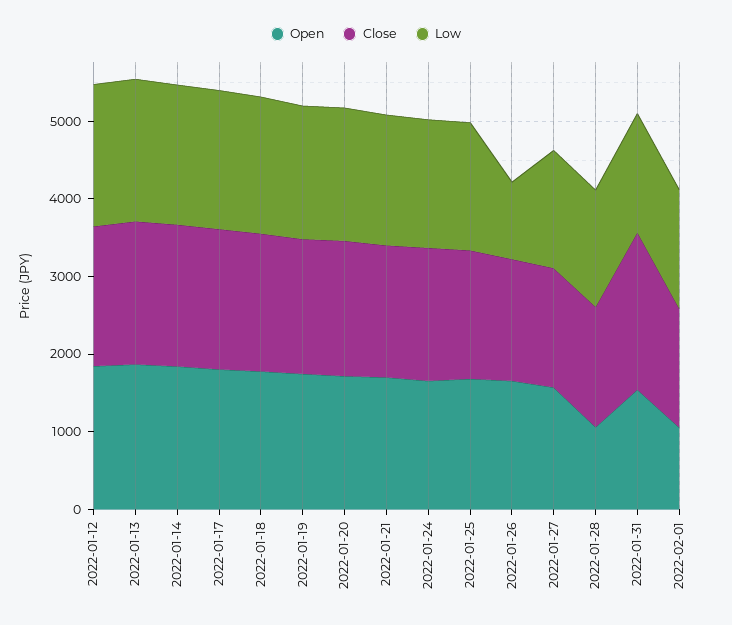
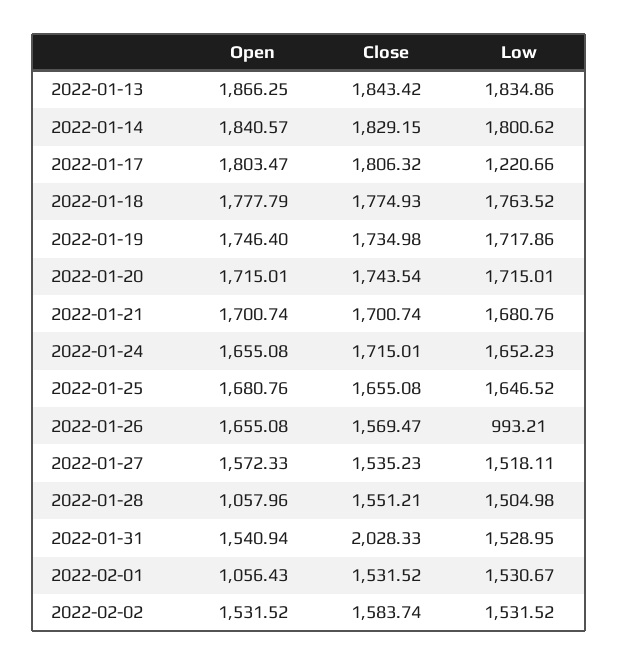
Open, 2022-01-12: 1800 -> none
Close, 2022-01-12: 1800 -> none
Low, 2022-01-12: 1800 -> none
Low, 2022-01-17: 1800 -> 1220.66
Open, 2022-02-02: none -> 1531.52
Close, 2022-02-02: none -> 1583.74
Low, 2022-02-02: none -> 1531.52

